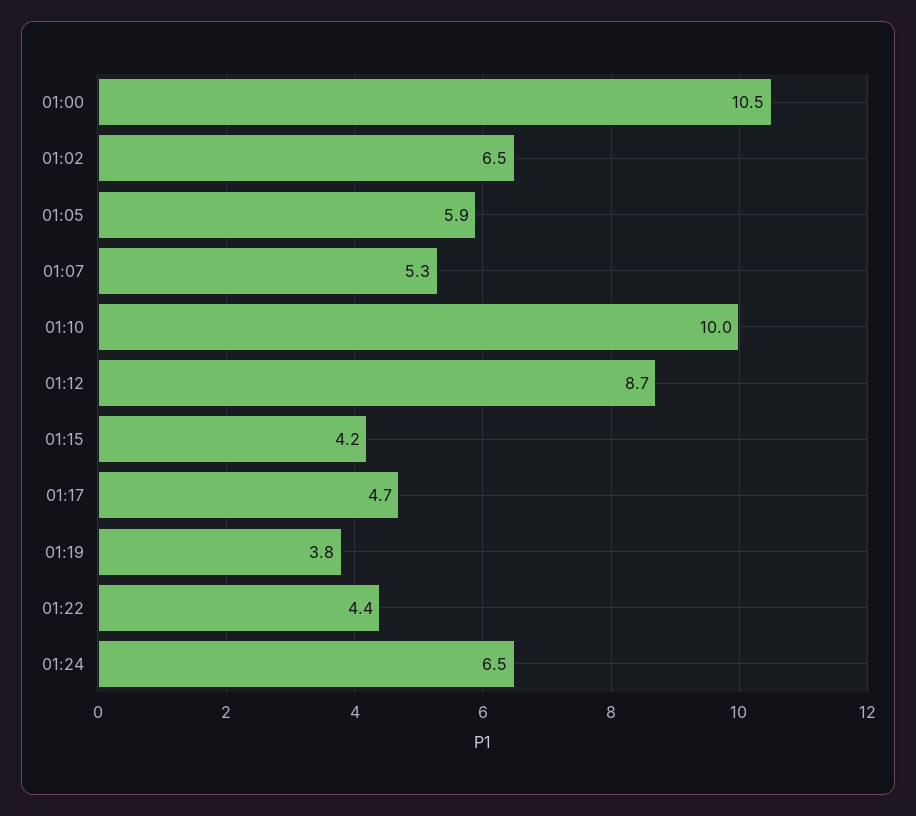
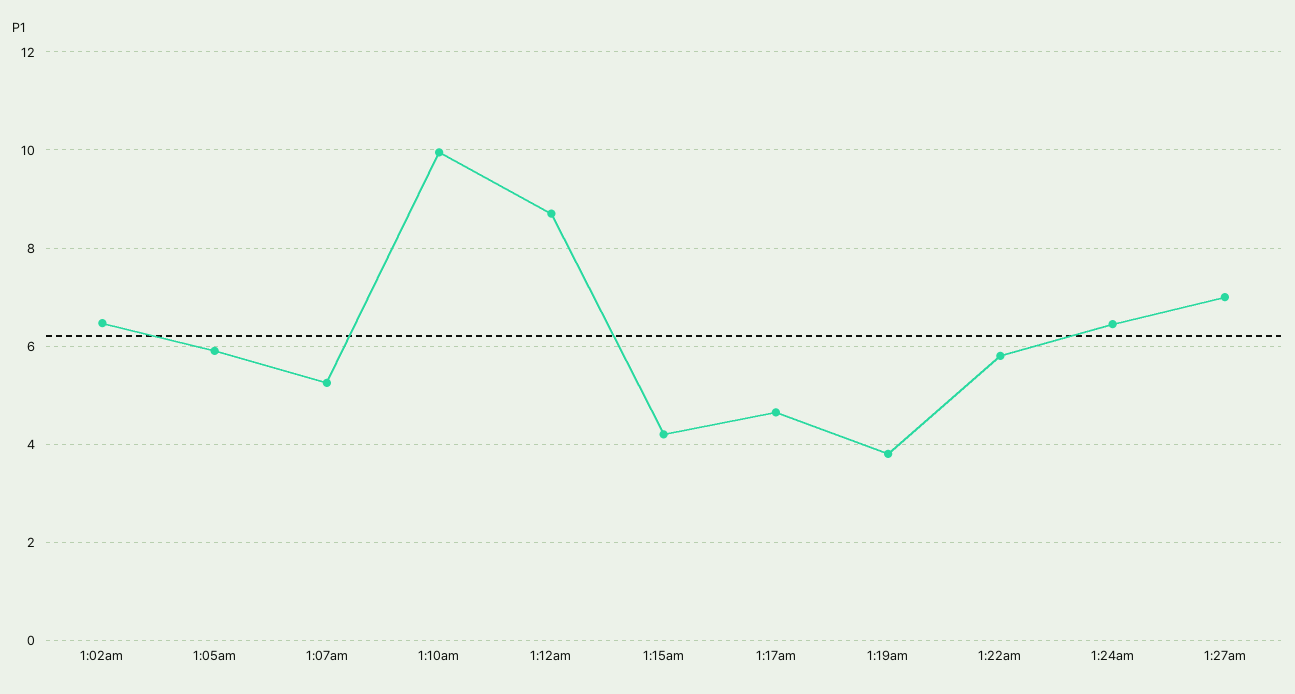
01:00: 10.5 -> none
01:22: 4.4 -> 5.8
1:27am: none -> 7

